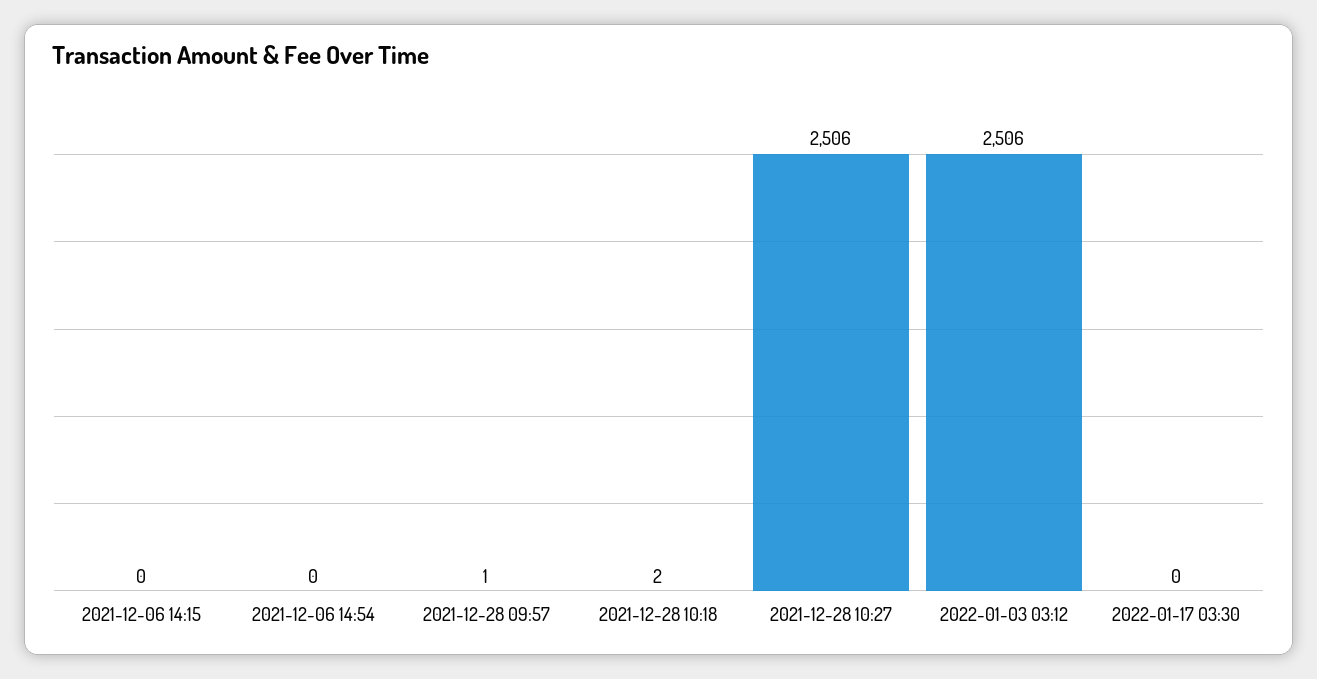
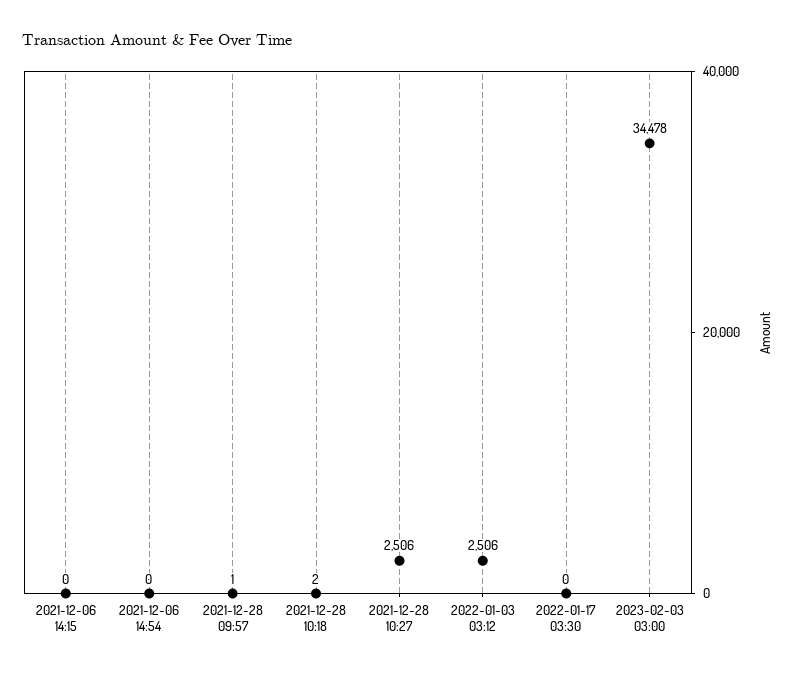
2023-02-03 03:00: none -> 34478

